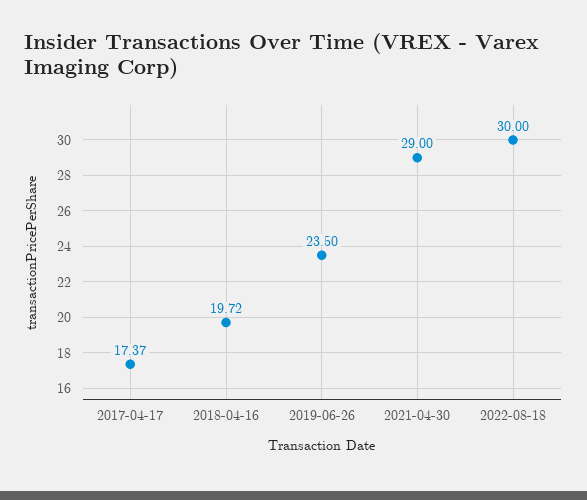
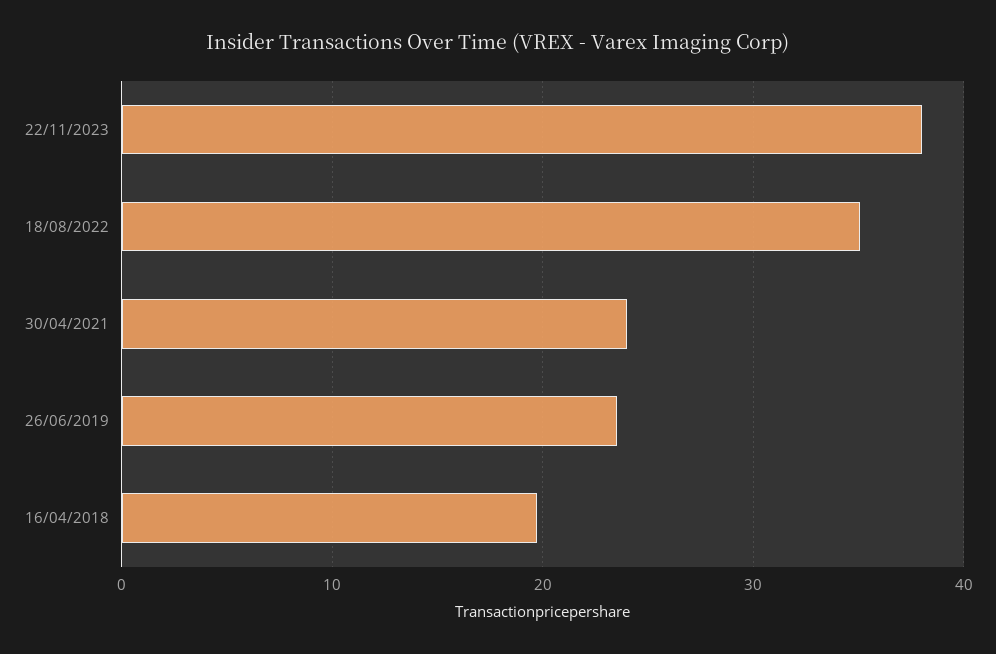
2017-04-17: 17.37 -> none
2021-04-30: 29 -> 24
2022-08-18: 30 -> 35
22/11/2023: none -> 38

